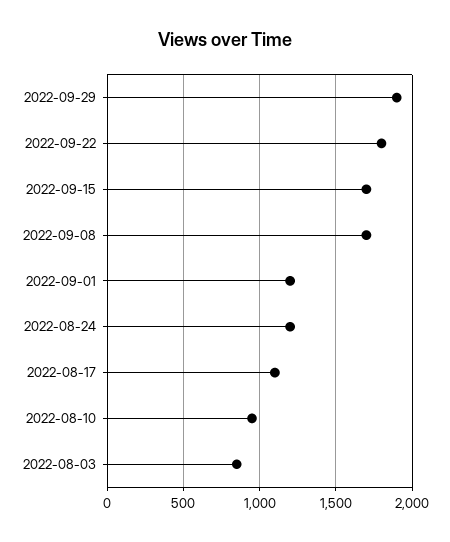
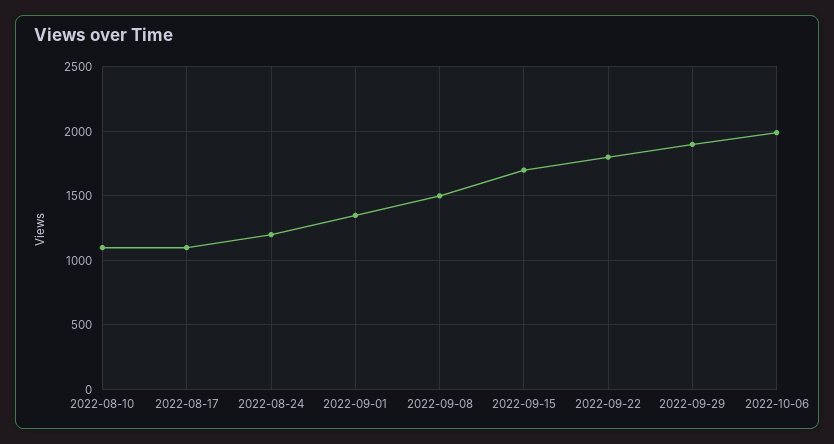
2022-09-08: 1700 -> 1500
2022-09-01: 1200 -> 1350
2022-08-10: 950 -> 1100
2022-08-03: 850 -> none
2022-10-06: none -> 2000

